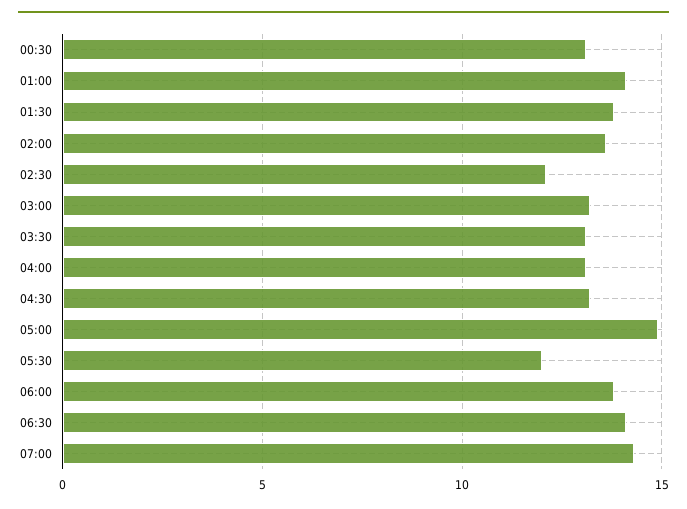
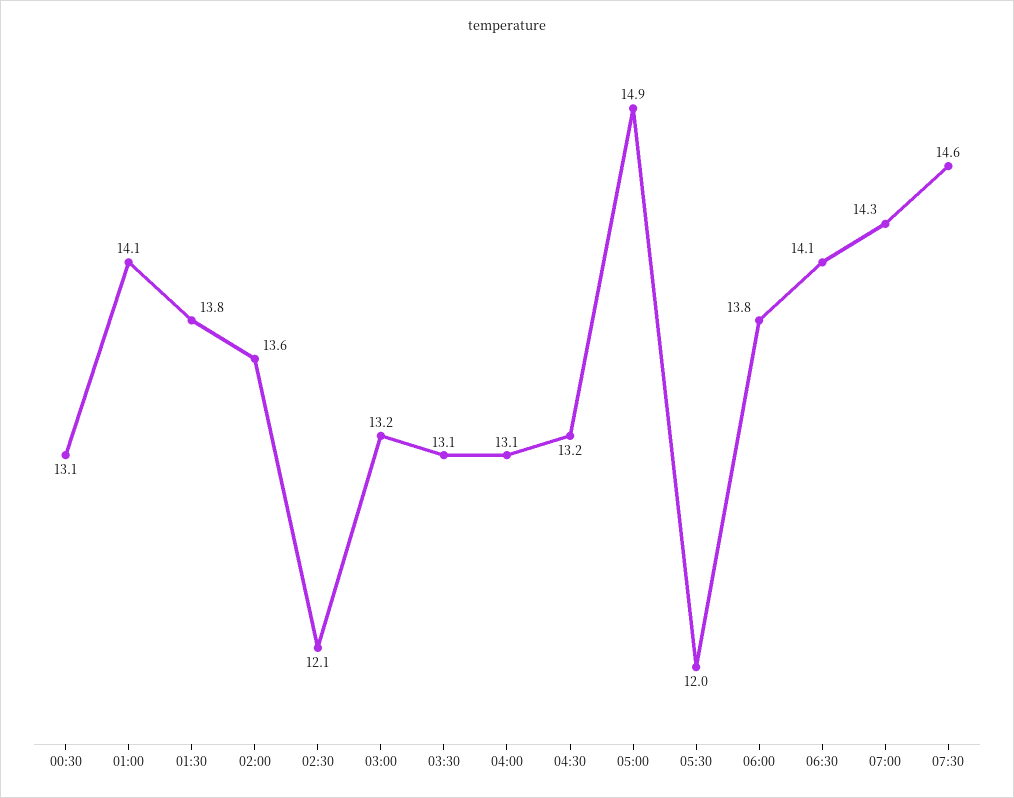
07:30: none -> 14.6

